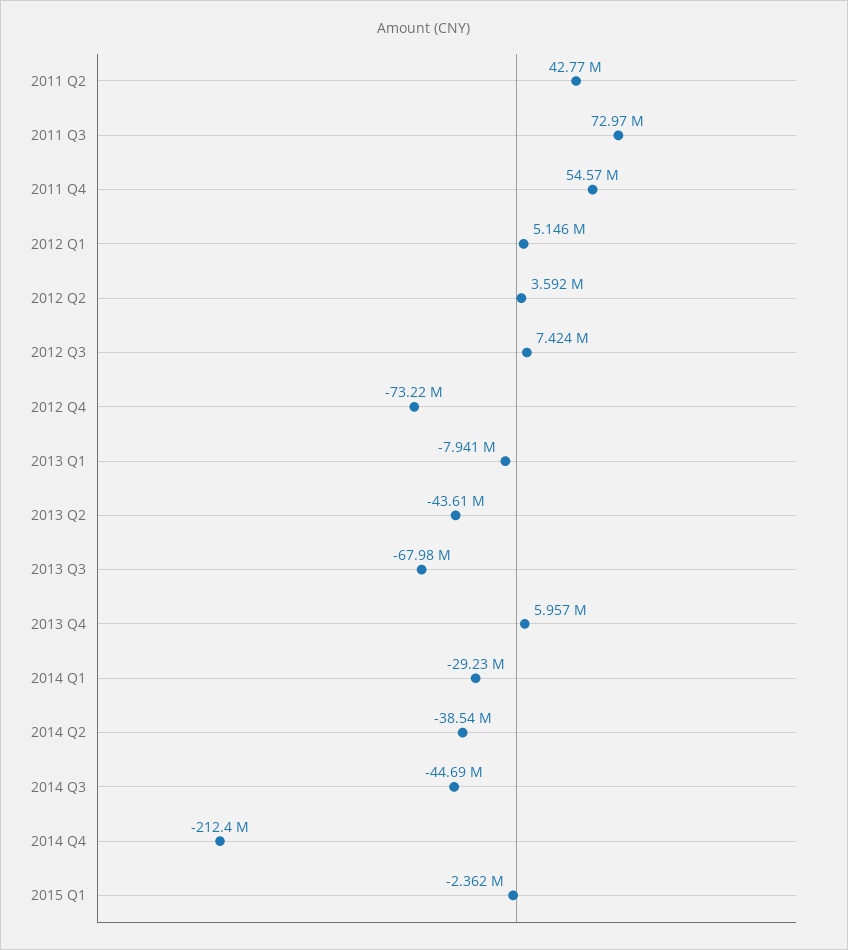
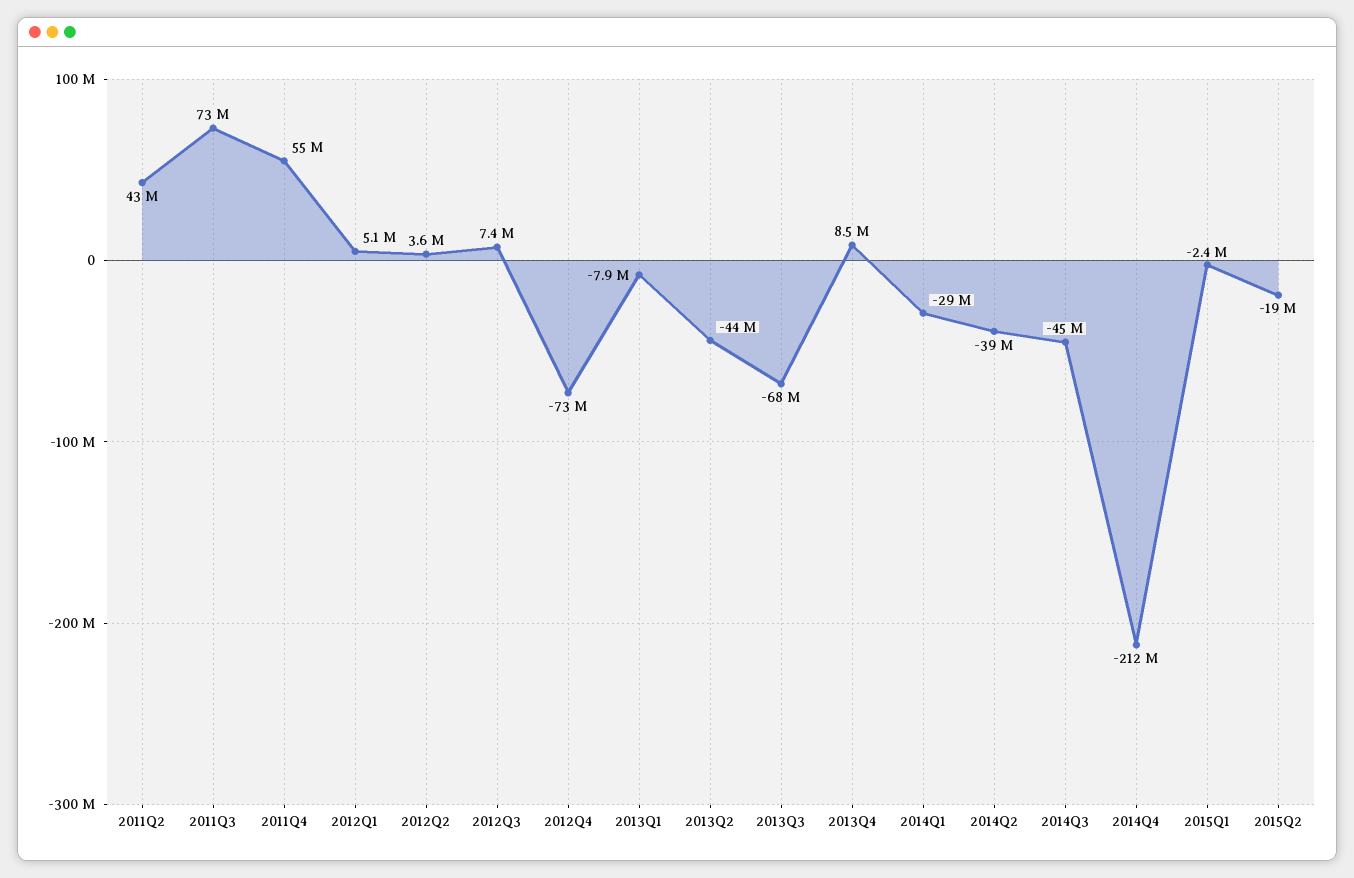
2013 Q4: 5957000 -> 8500000
2015Q2: none -> -19000000

